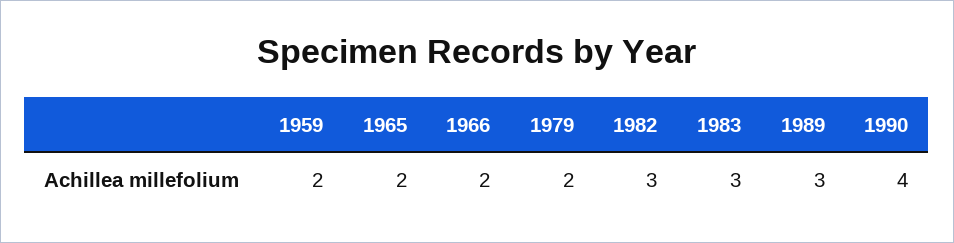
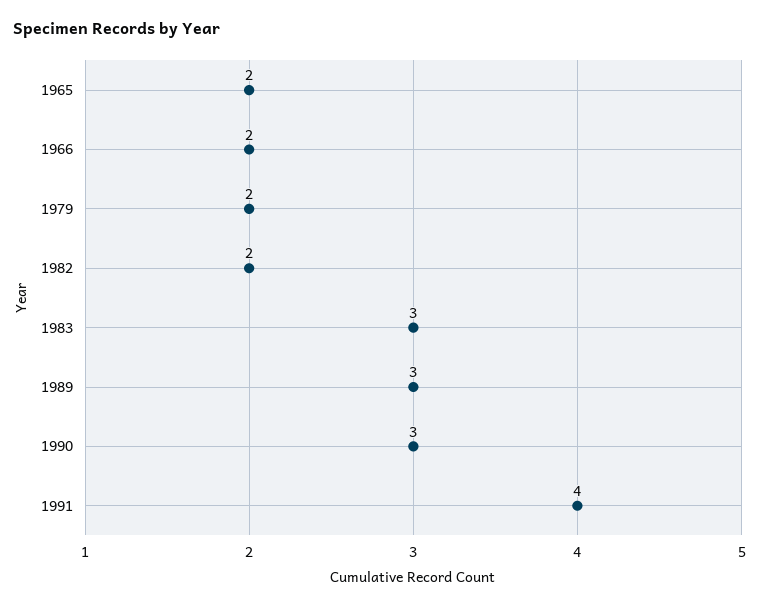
1959: 2 -> none
1982: 3 -> 2
1990: 4 -> 3
1991: none -> 4

